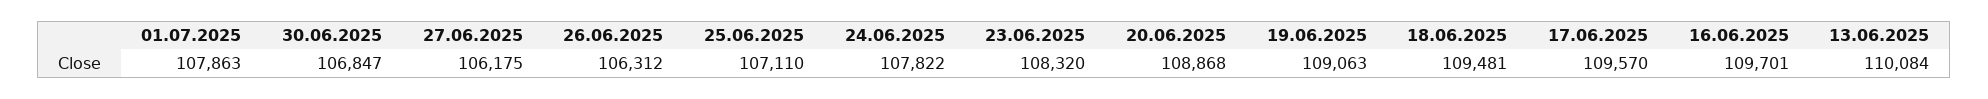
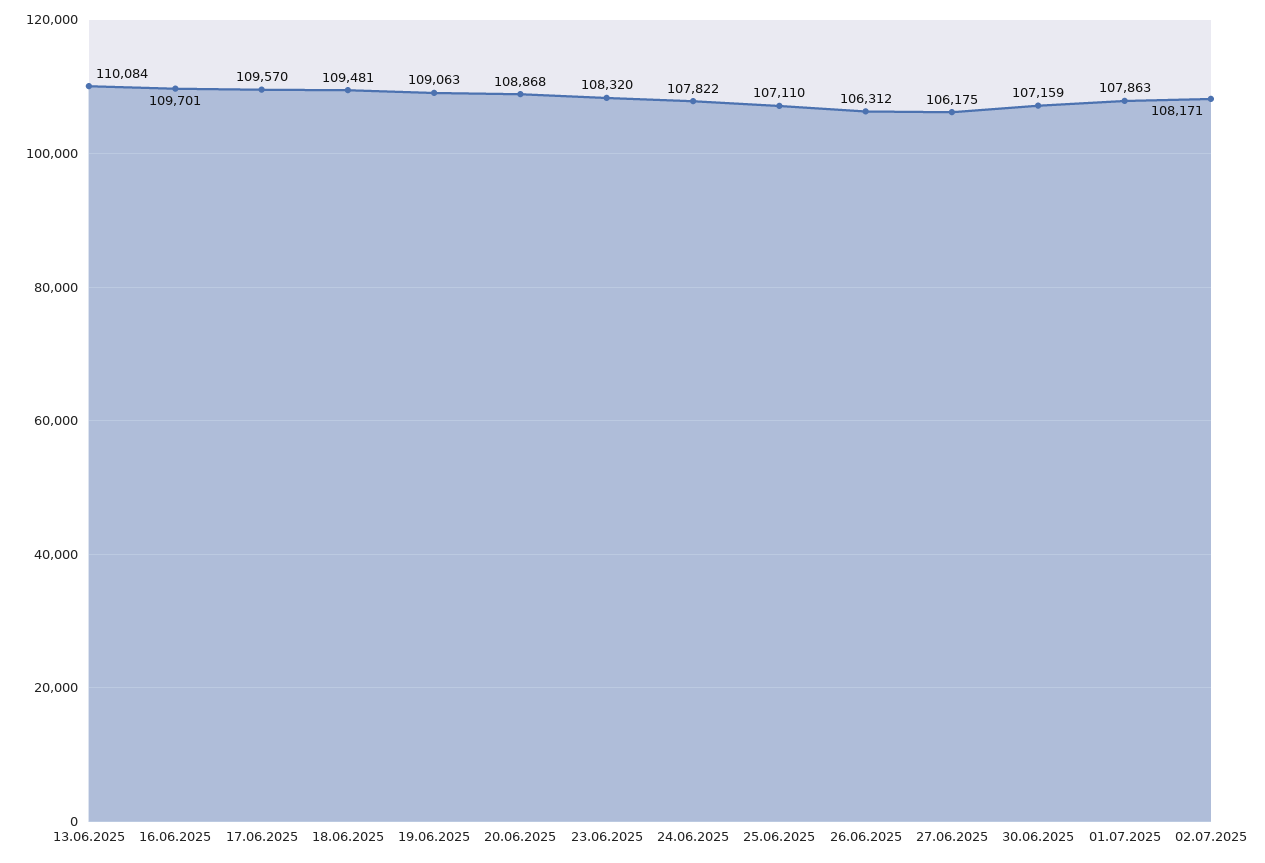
30.06.2025: 106847 -> 107159
02.07.2025: none -> 108171

